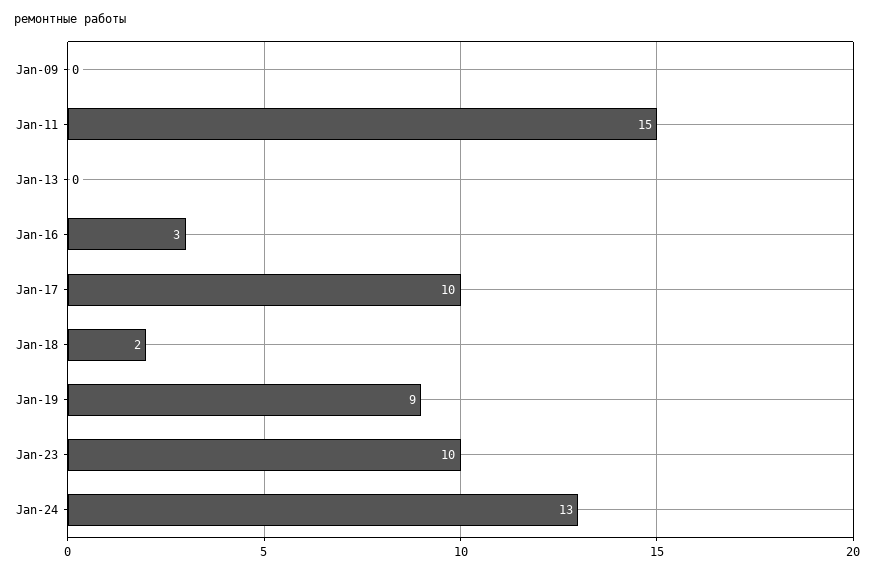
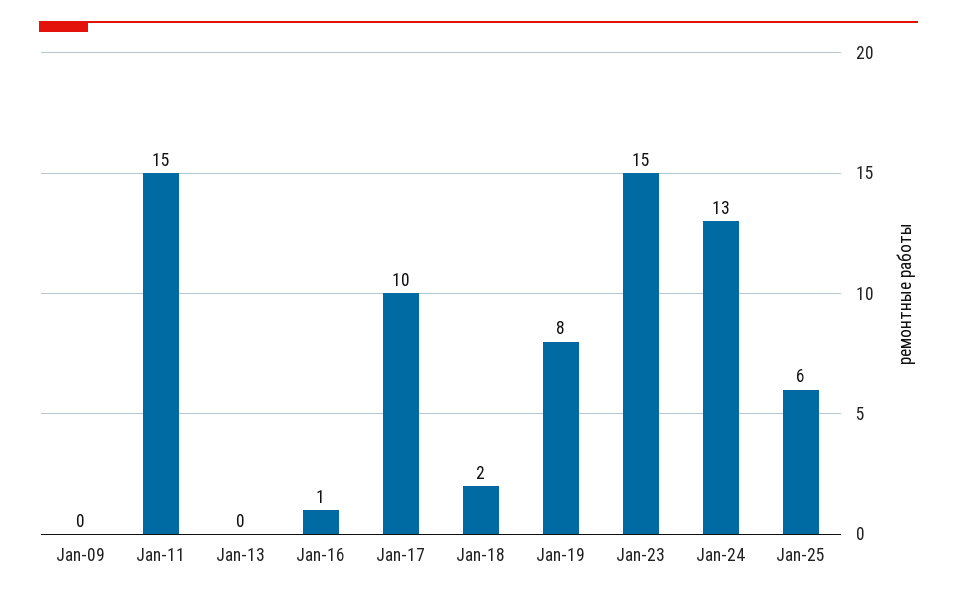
Jan-16: 3 -> 1
Jan-19: 9 -> 8
Jan-23: 10 -> 15
Jan-25: none -> 6

